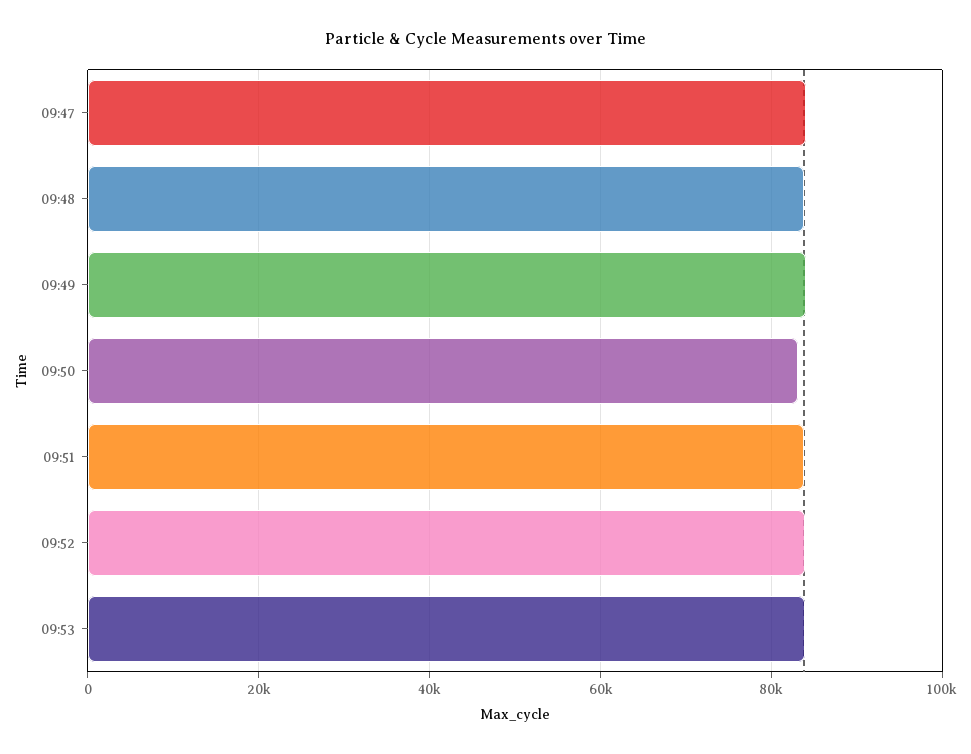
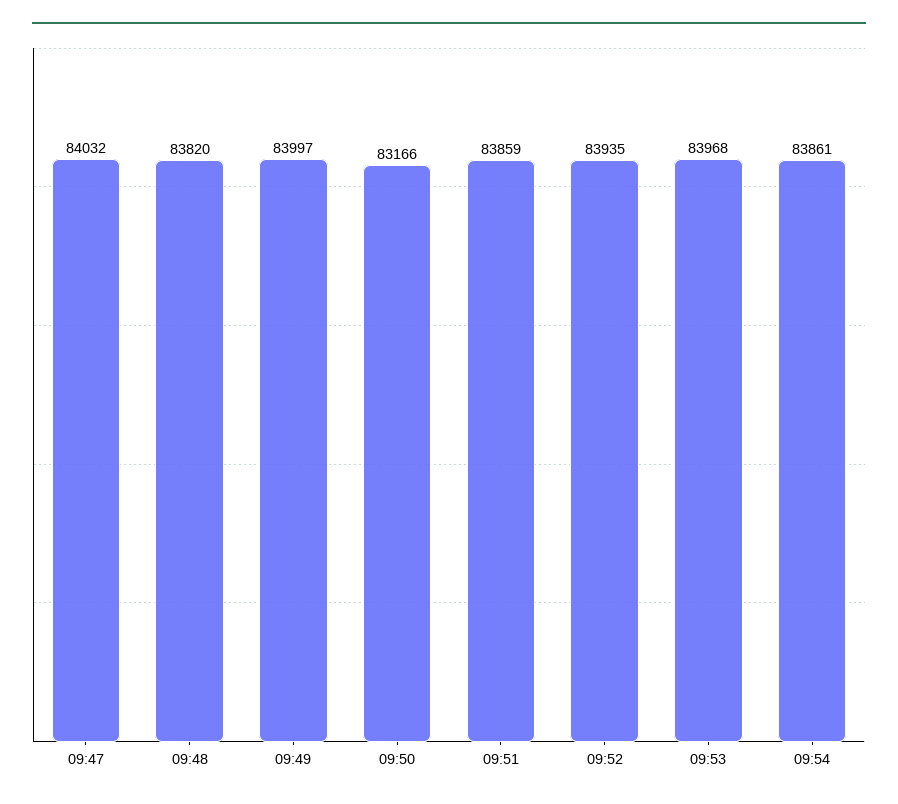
09:54: none -> 83861

